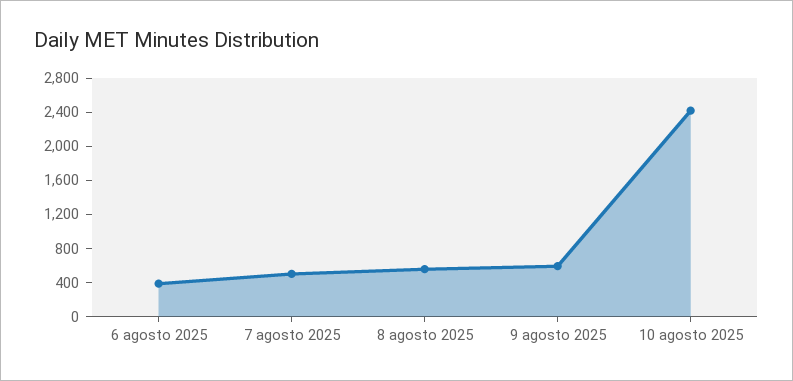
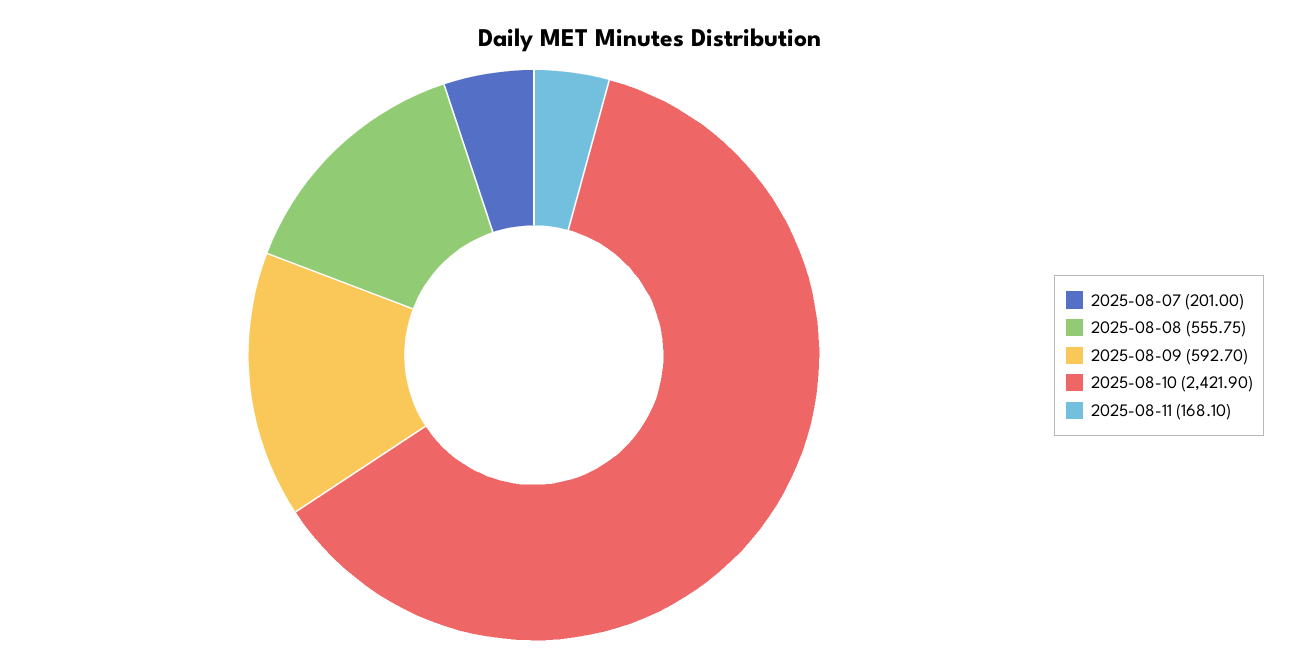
6 agosto 2025: 400 -> none
7 agosto 2025: 500 -> 201
2025-08-11: none -> 168.1

